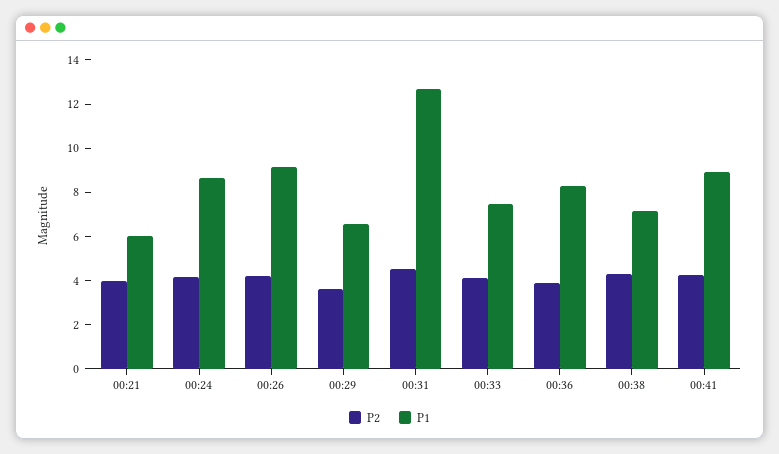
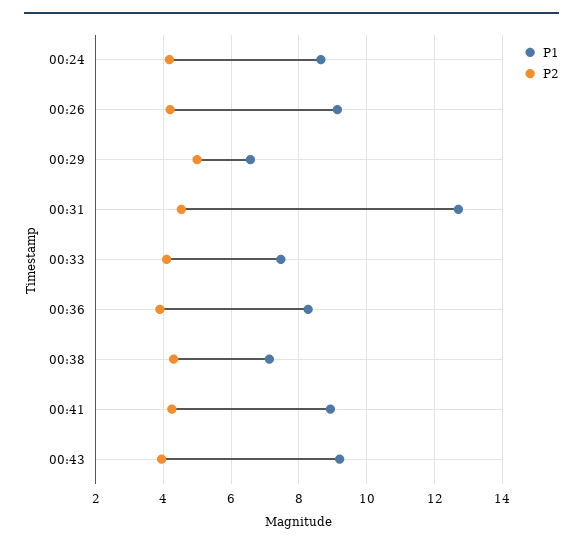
P2, 00:21: 4 -> none
P1, 00:21: 6 -> none
P2, 00:29: 3.5 -> 5
P1, 00:43: none -> 9.2
P2, 00:43: none -> 4

